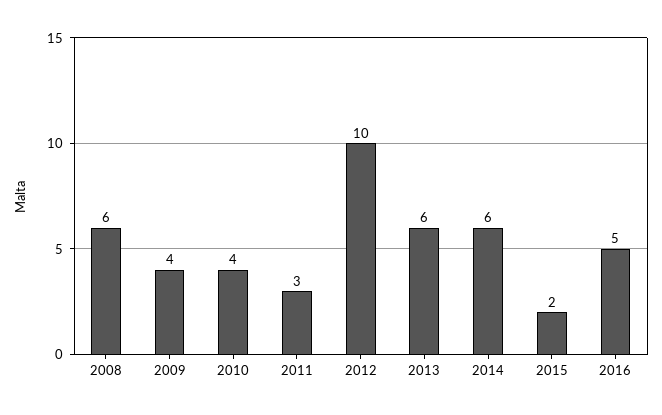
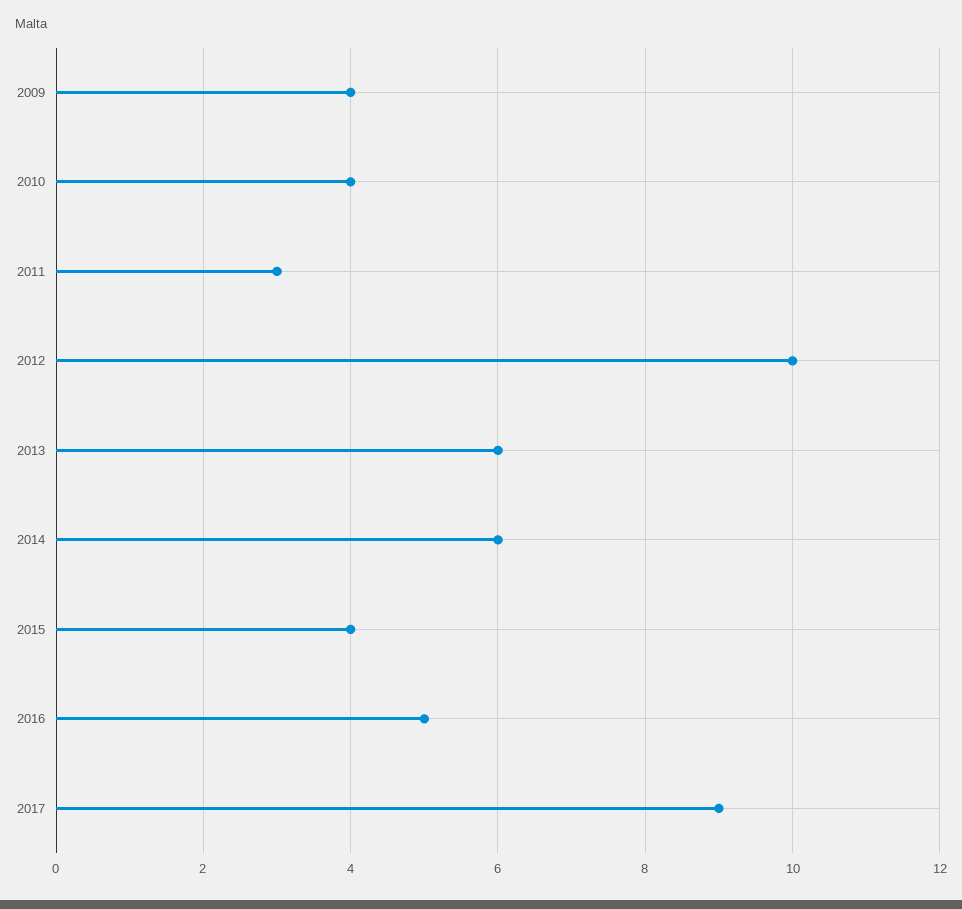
2008: 6 -> none
2015: 2 -> 4
2017: none -> 9

